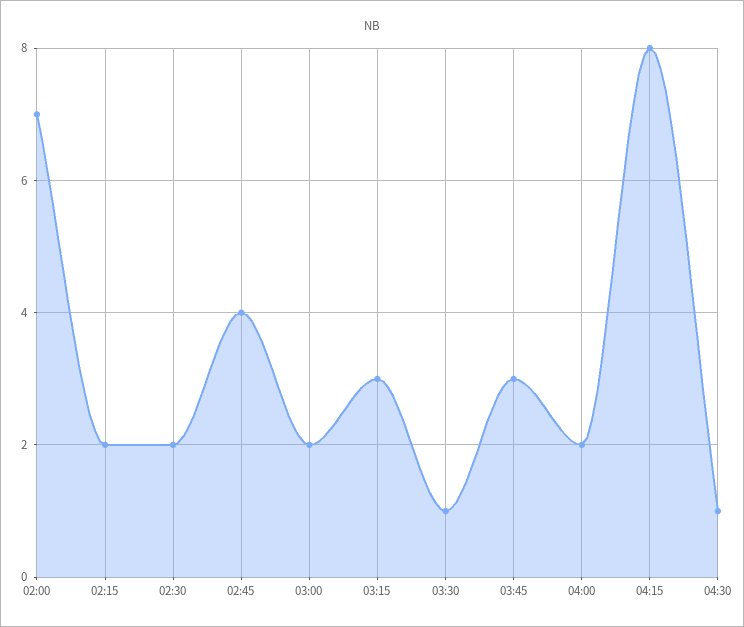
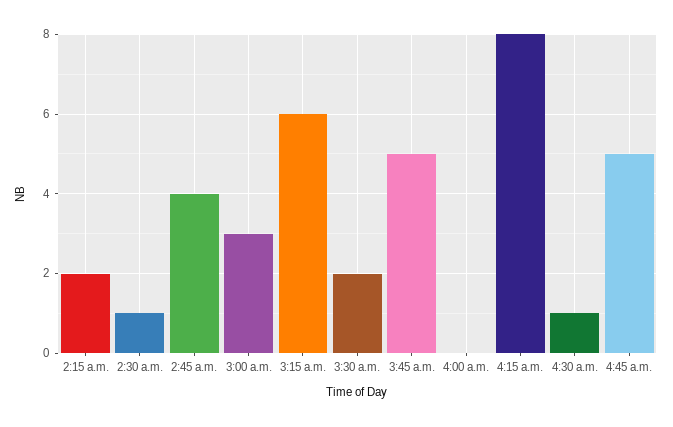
02:00: 7 -> none
02:30: 2 -> 1
03:00: 2 -> 3
03:15: 3 -> 6
03:30: 1 -> 2
03:45: 3 -> 5
04:00: 2 -> 0
4:45 a.m.: none -> 5

